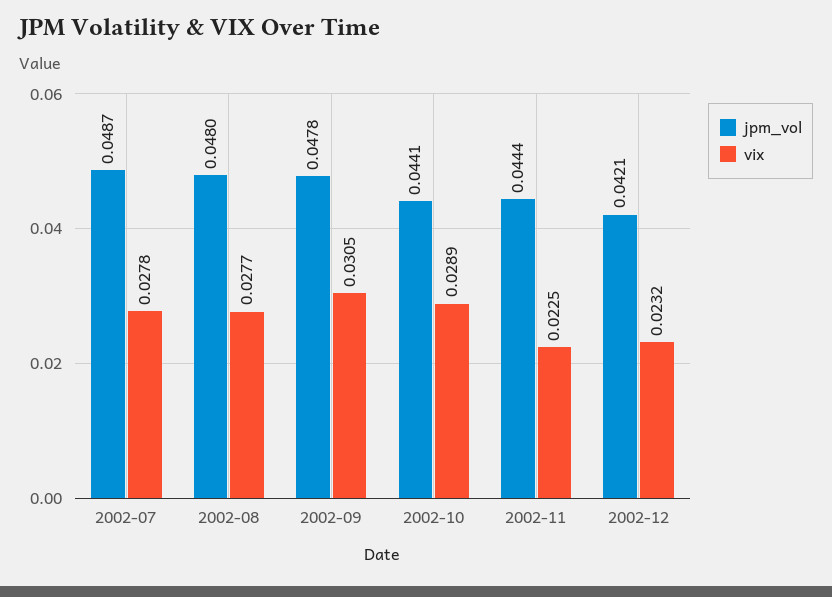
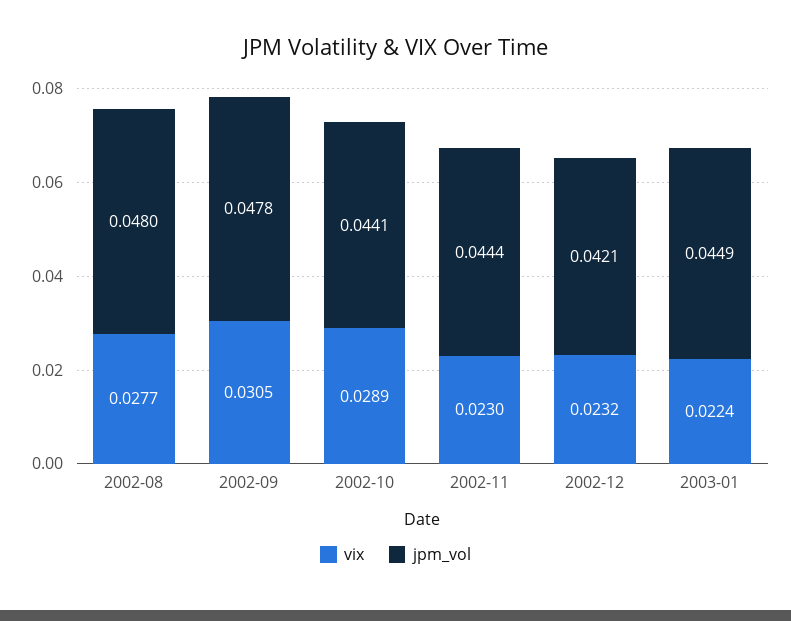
jpm_vol, 2002-07: 0.0487 -> none
vix, 2002-07: 0.0278 -> none
vix, 2002-11: 0.0225 -> 0.023
vix, 2003-01: none -> 0.0224
jpm_vol, 2003-01: none -> 0.0449

